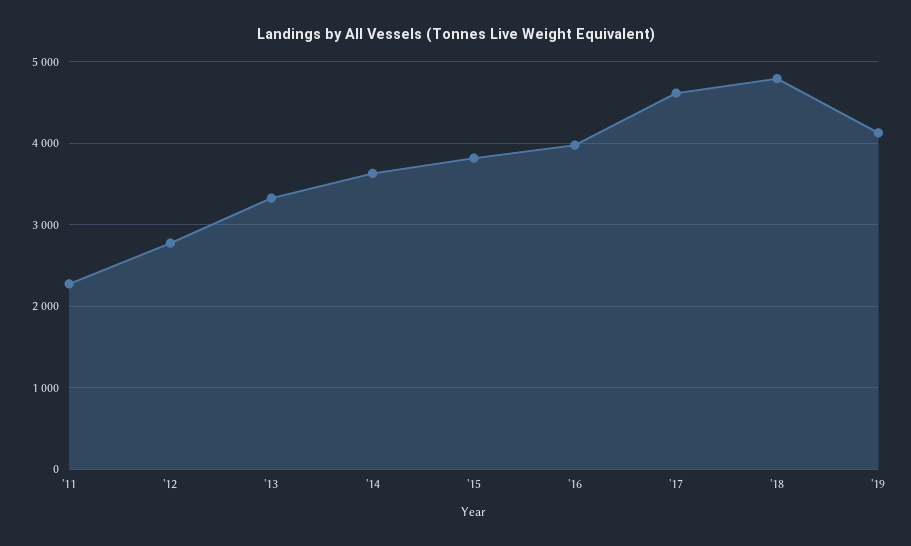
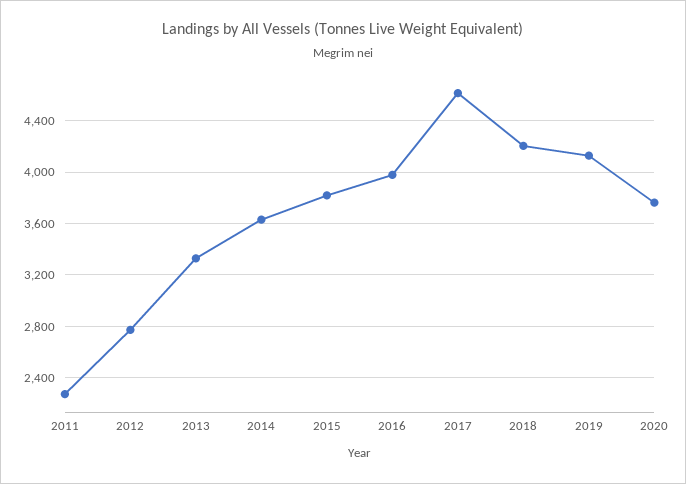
'18: 4800 -> 4200
2020: none -> 3750

